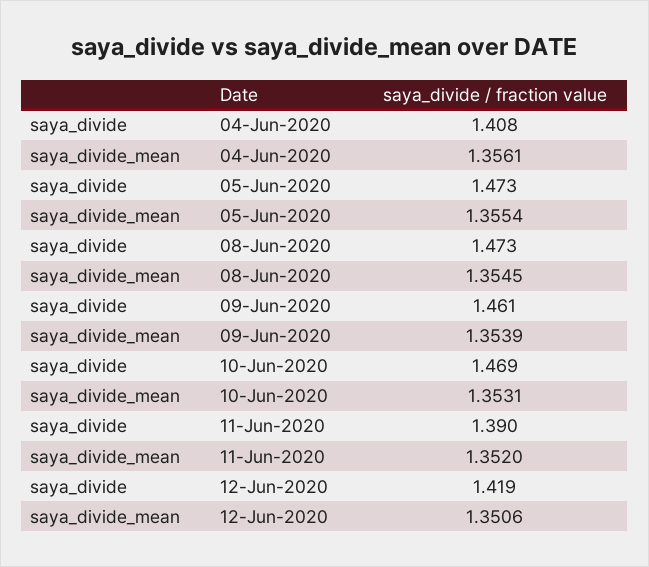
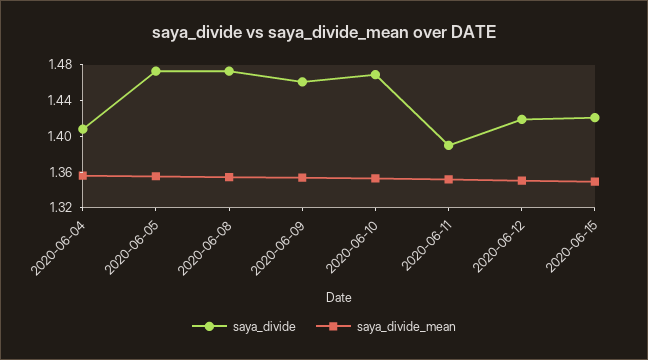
saya_divide, 2020-06-15: none -> 1.42
saya_divide_mean, 2020-06-15: none -> 1.35

